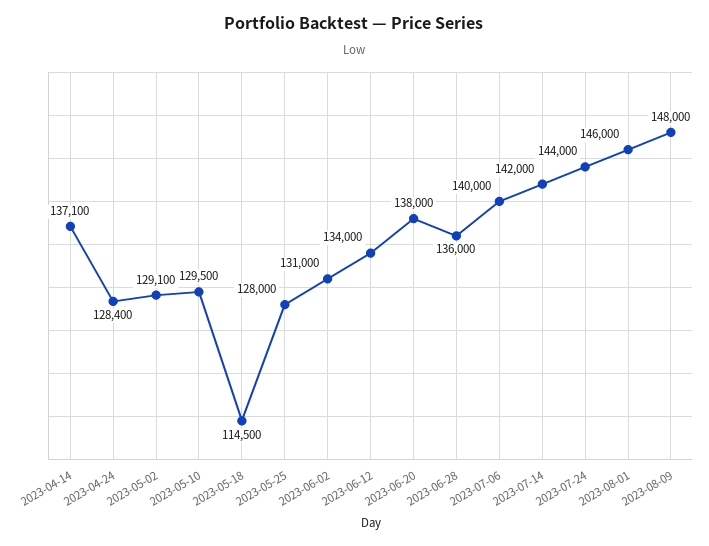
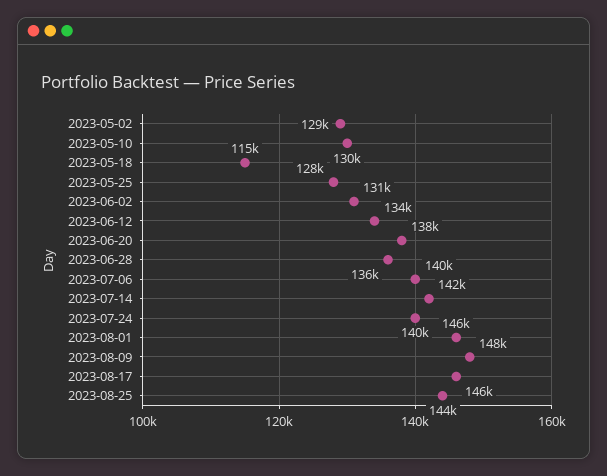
2023-04-14: 137100 -> none
2023-04-24: 128400 -> none
2023-07-24: 144000 -> 140000
2023-08-17: none -> 146000
2023-08-25: none -> 144000

